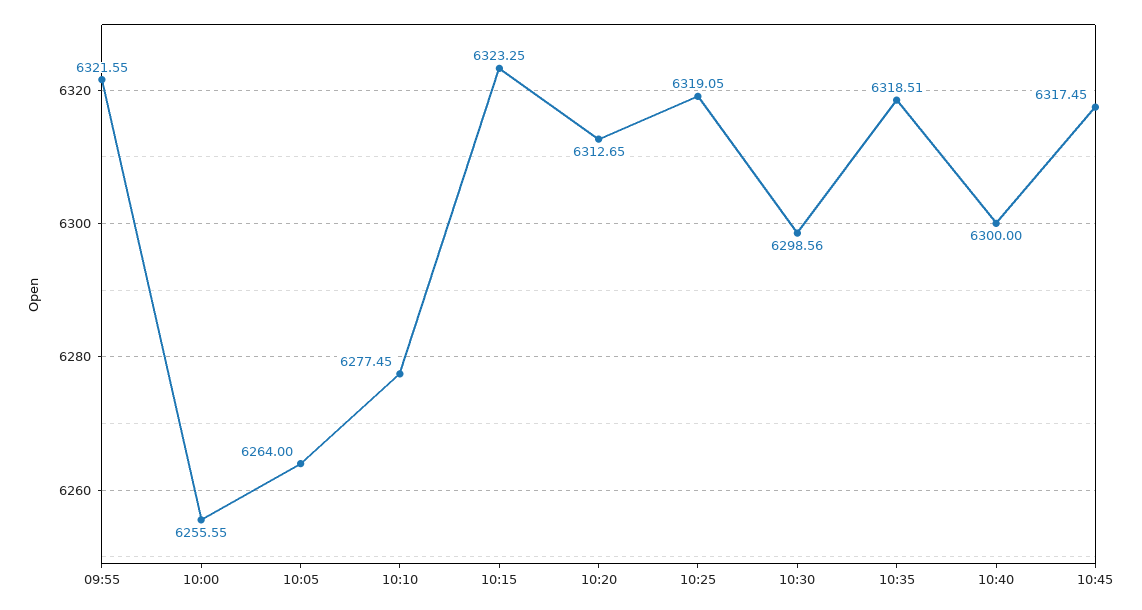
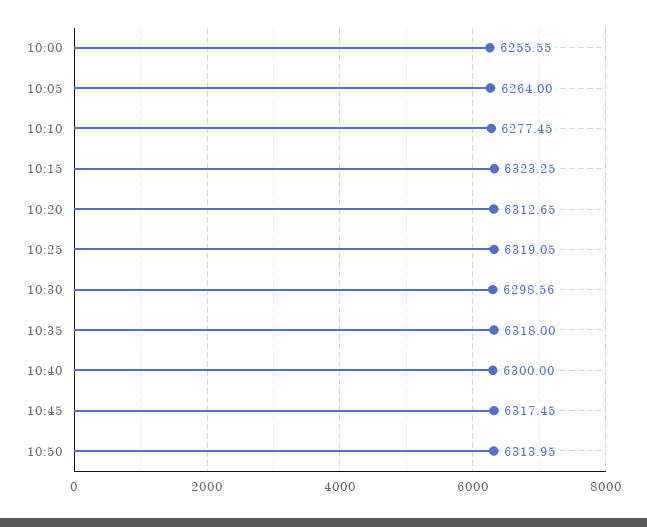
09:55: 6321.55 -> none
10:35: 6318.51 -> 6318
10:50: none -> 6313.95

